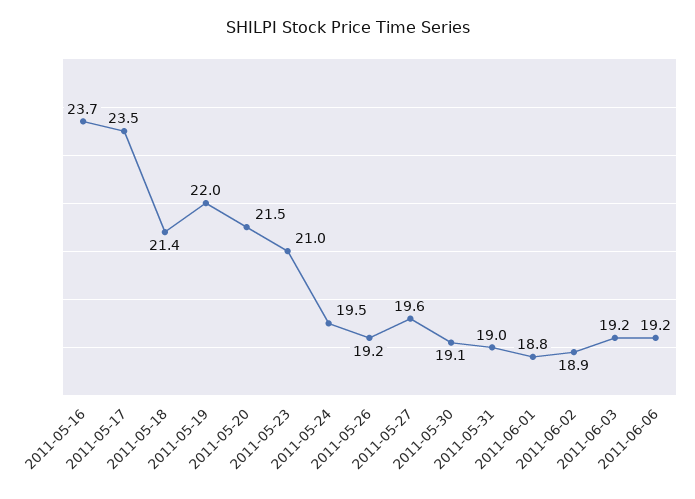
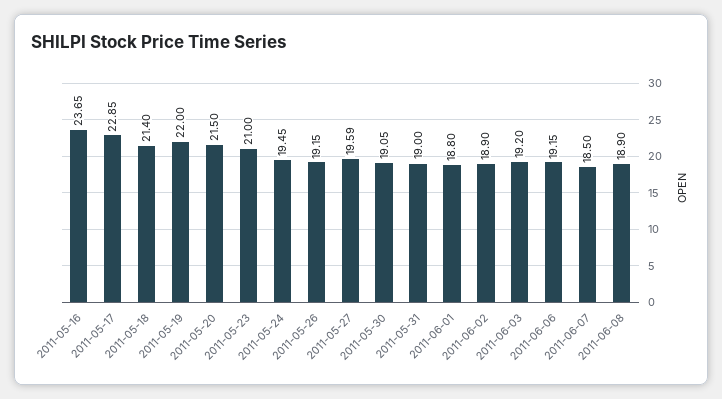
2011-05-17: 23.5 -> 22.85
2011-06-07: none -> 18.5
2011-06-08: none -> 18.9

